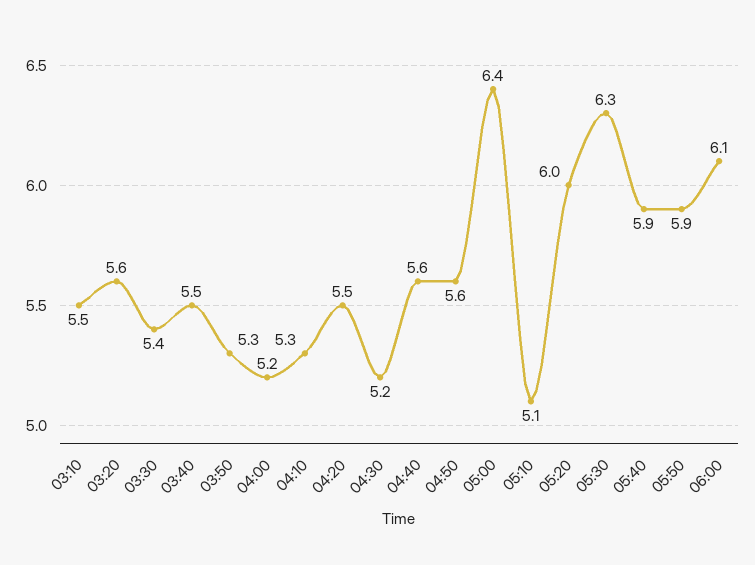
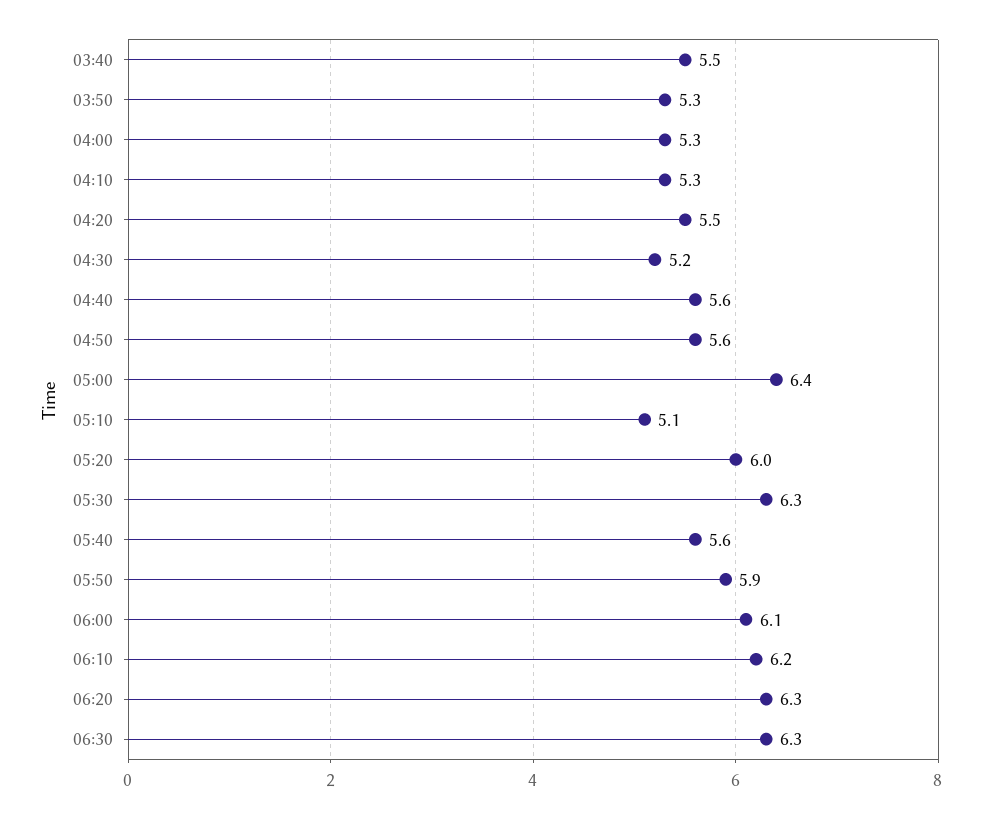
03:10: 5.5 -> none
03:20: 5.6 -> none
03:30: 5.4 -> none
04:00: 5.2 -> 5.3
05:40: 5.9 -> 5.6
06:10: none -> 6.2
06:20: none -> 6.3
06:30: none -> 6.3

